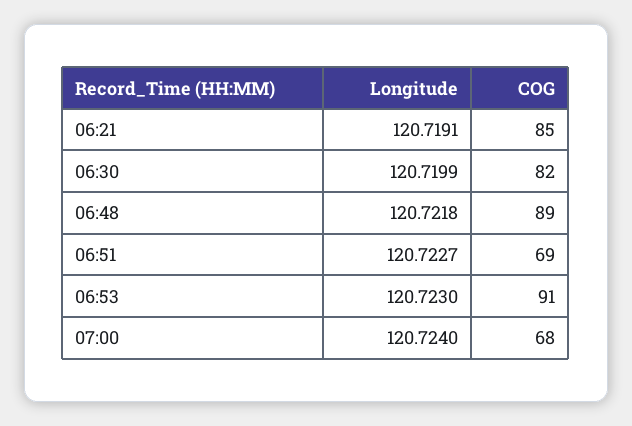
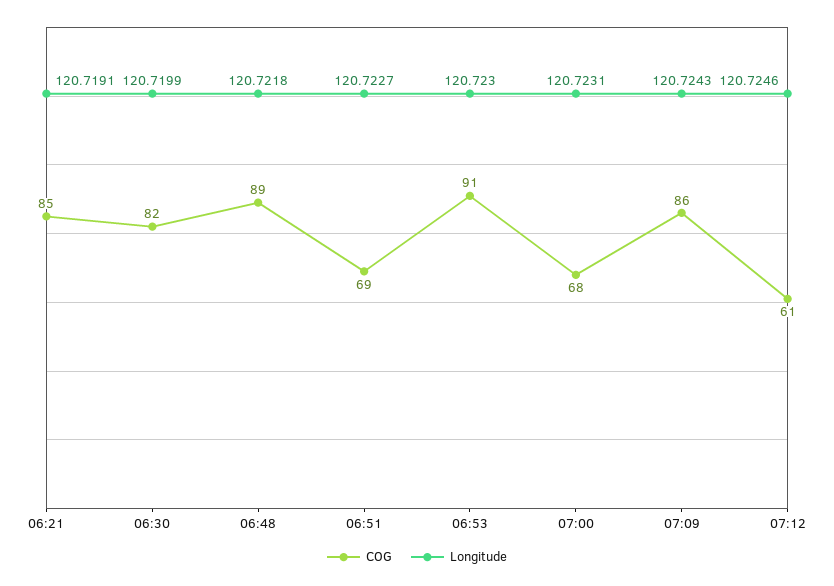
Longitude, 07:00: 120.724 -> 120.7231
COG, 07:09: none -> 86
Longitude, 07:09: none -> 120.7243
COG, 07:12: none -> 61
Longitude, 07:12: none -> 120.7246

